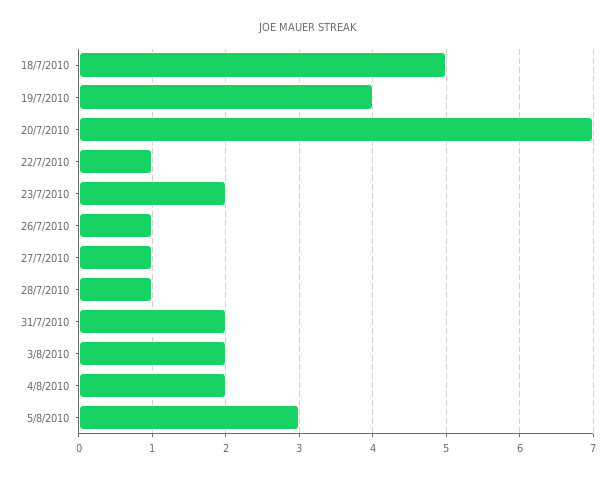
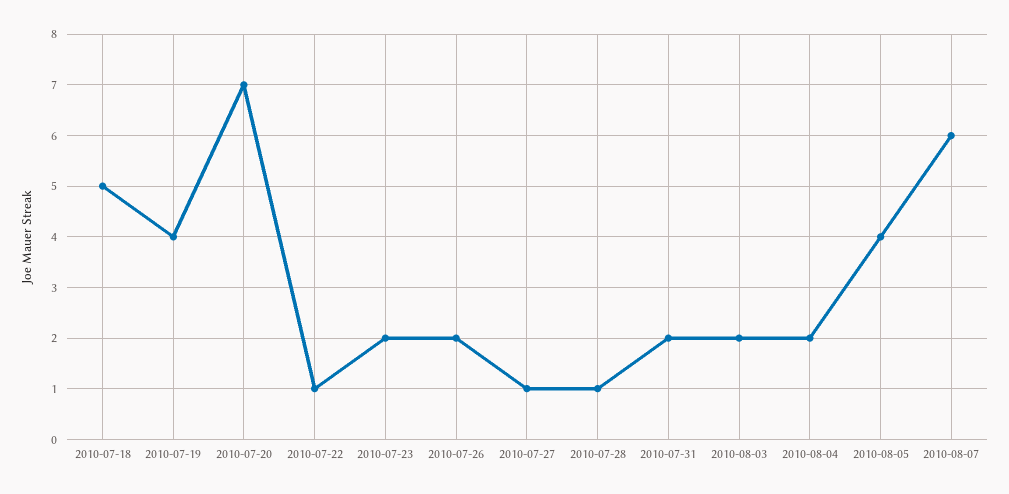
26/7/2010: 1 -> 2
5/8/2010: 3 -> 4
2010-08-07: none -> 6

